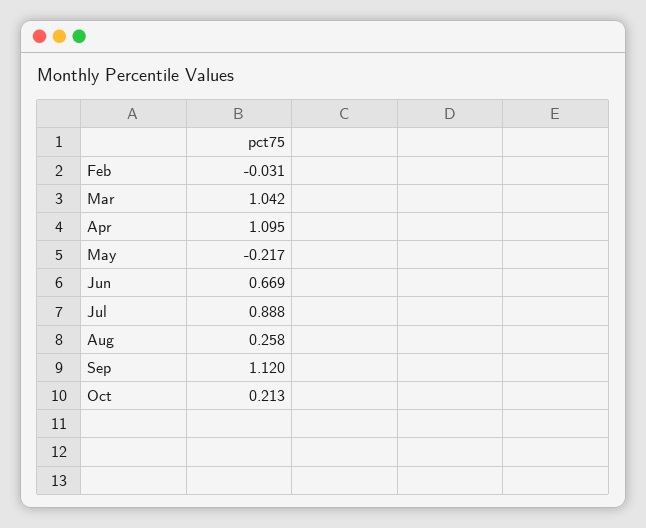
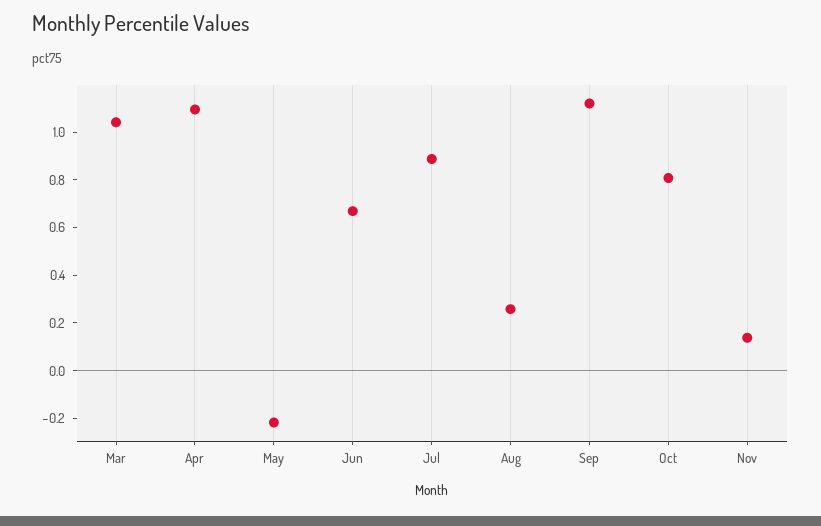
Feb: -0.031 -> none
Oct: 0.213 -> 0.8
Nov: none -> 0.15

